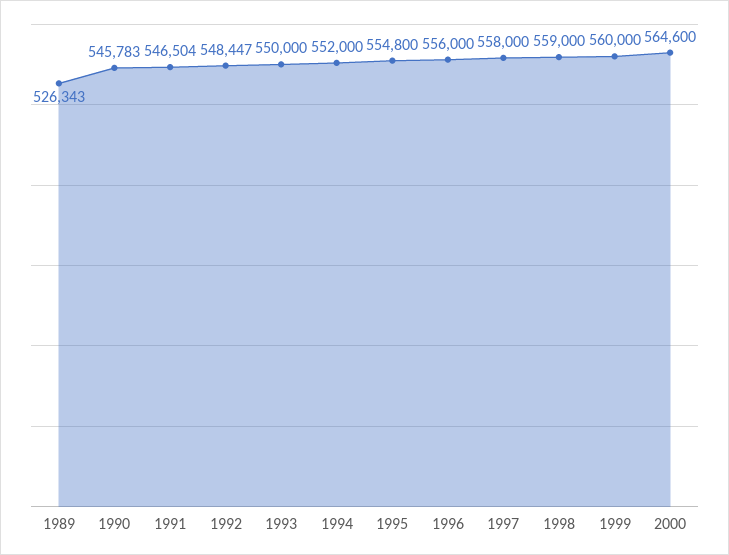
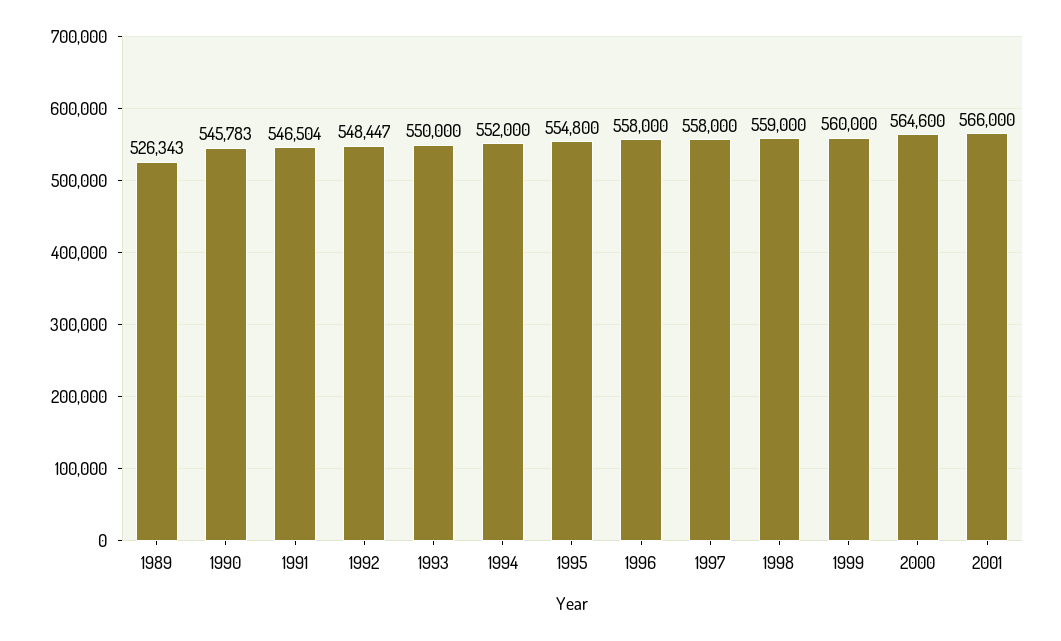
1996: 556000 -> 558000
2001: none -> 566000

